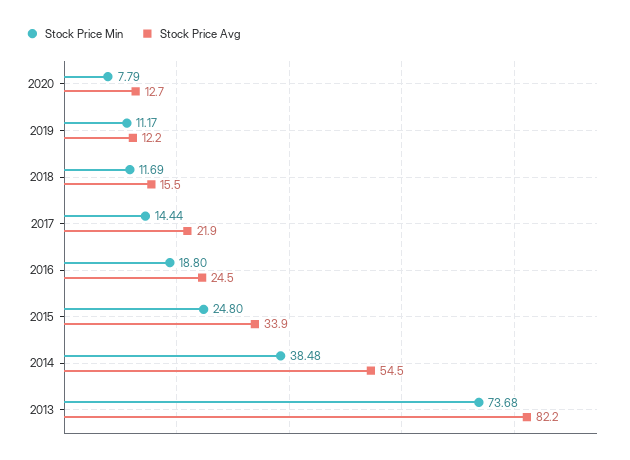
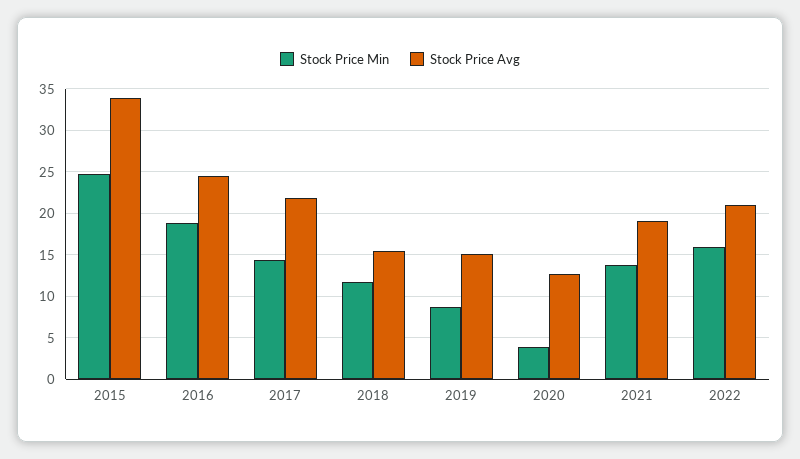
Stock Price Min, 2020: 7.79 -> 4
Stock Price Min, 2019: 11.17 -> 9
Stock Price Avg, 2019: 12.2 -> 15
Stock Price Min, 2014: 38.48 -> none
Stock Price Avg, 2014: 54.5 -> none
Stock Price Min, 2013: 73.68 -> none
Stock Price Avg, 2013: 82.2 -> none
Stock Price Min, 2021: none -> 14
Stock Price Avg, 2021: none -> 19
Stock Price Min, 2022: none -> 16
Stock Price Avg, 2022: none -> 21

